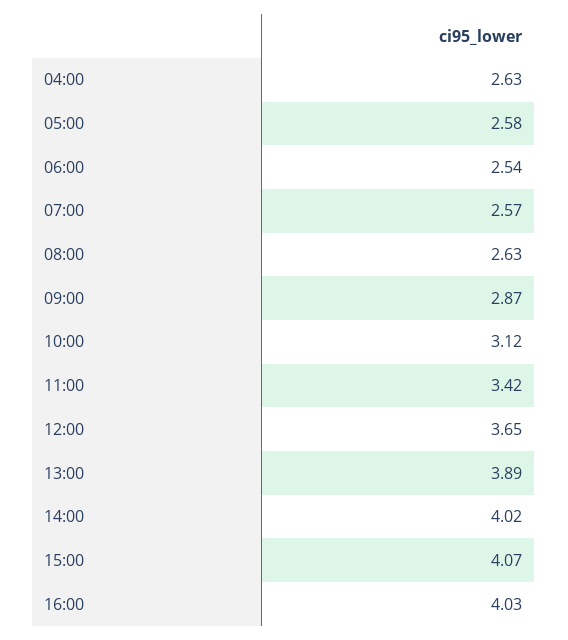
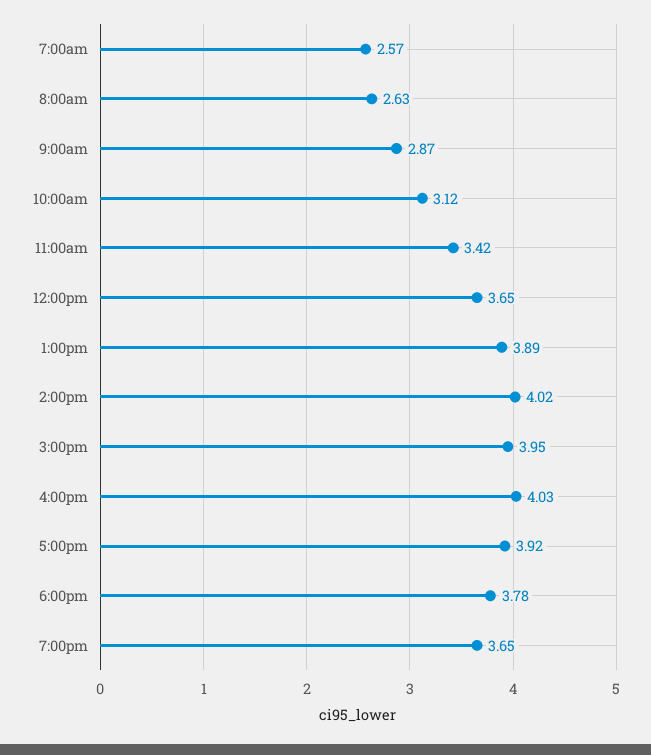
04:00: 2.63 -> none
05:00: 2.58 -> none
06:00: 2.54 -> none
15:00: 4.07 -> 3.95
5:00pm: none -> 3.92
6:00pm: none -> 3.78
7:00pm: none -> 3.65

